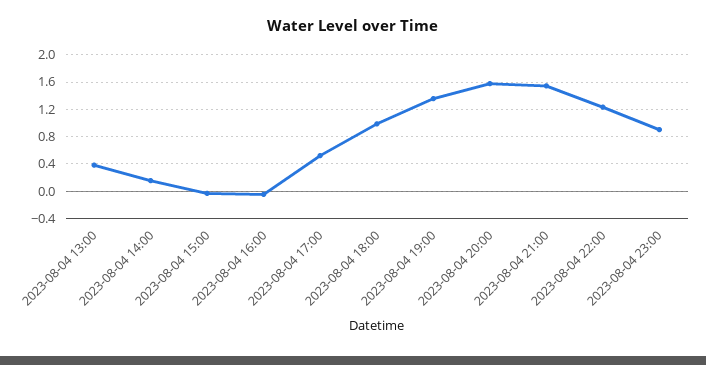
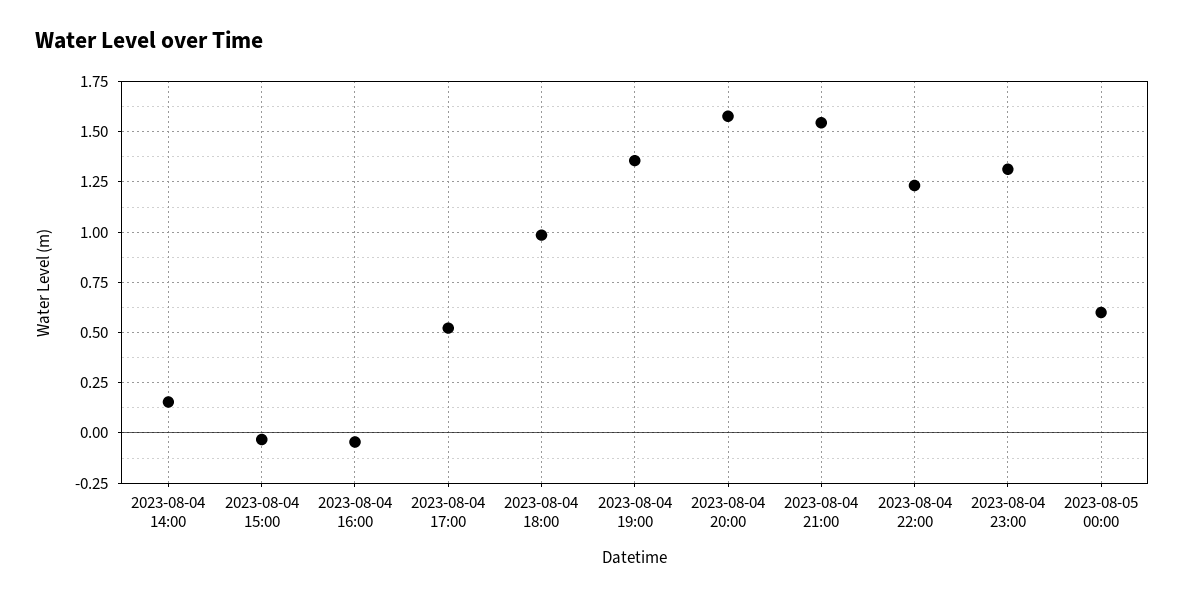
2023-08-04 13:00: 0.4 -> none
2023-08-04 23:00: 0.9 -> 1.3
2023-08-05 00:00: none -> 0.6

